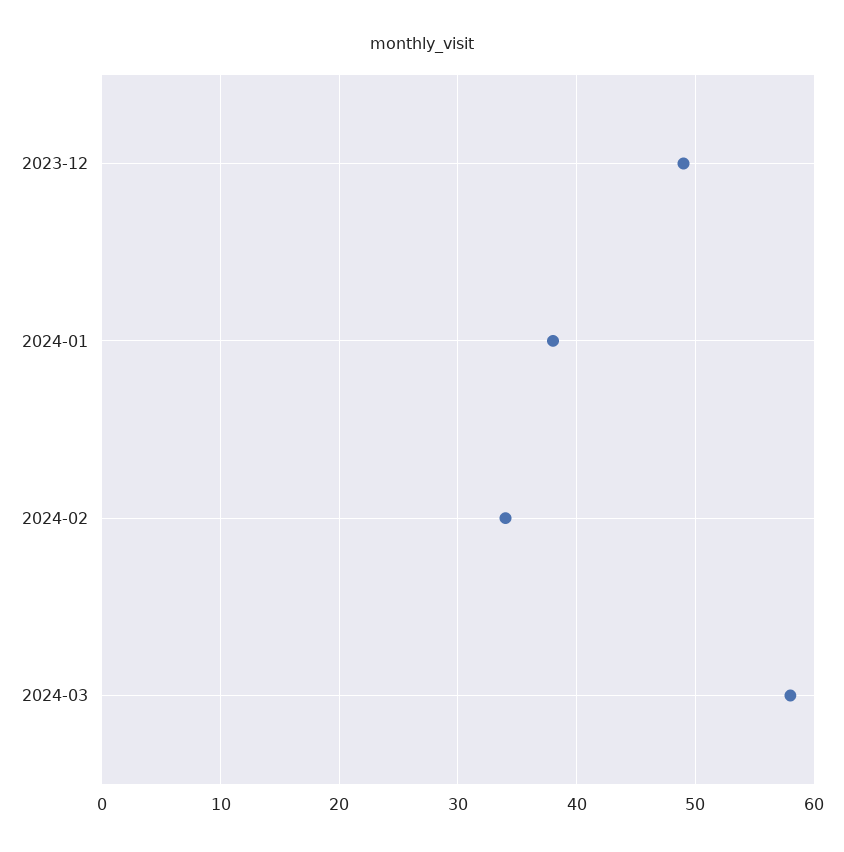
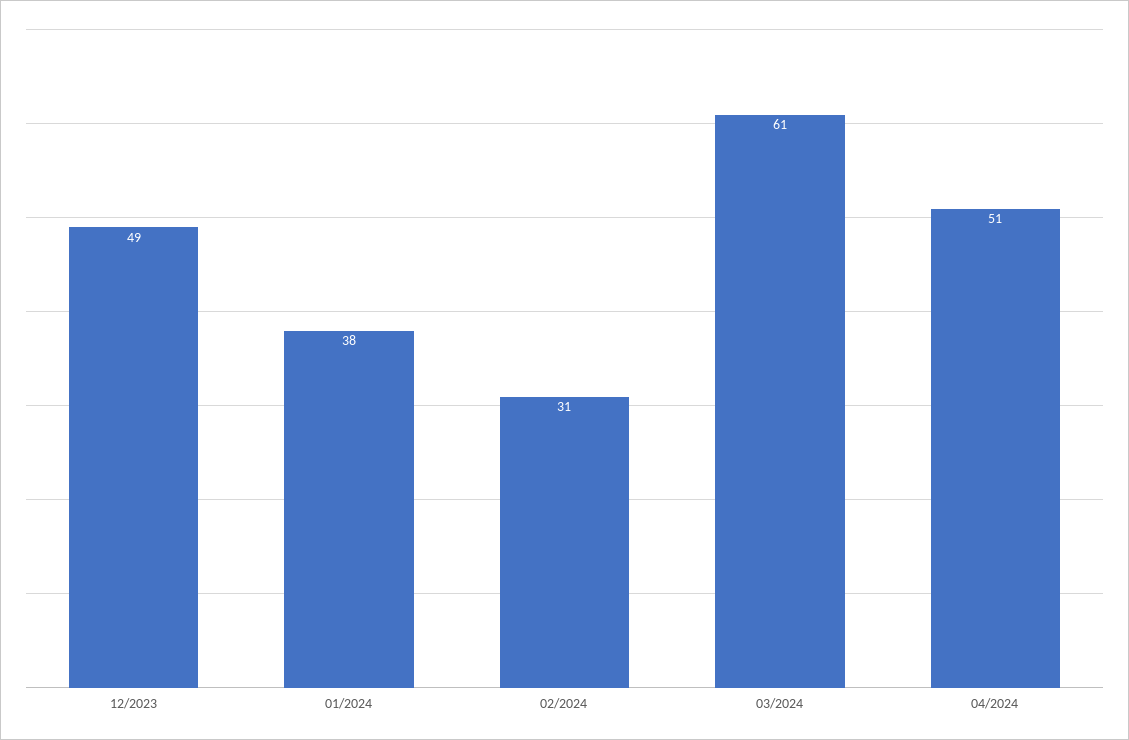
2024-02: 34 -> 31
2024-03: 58 -> 61
04/2024: none -> 51

